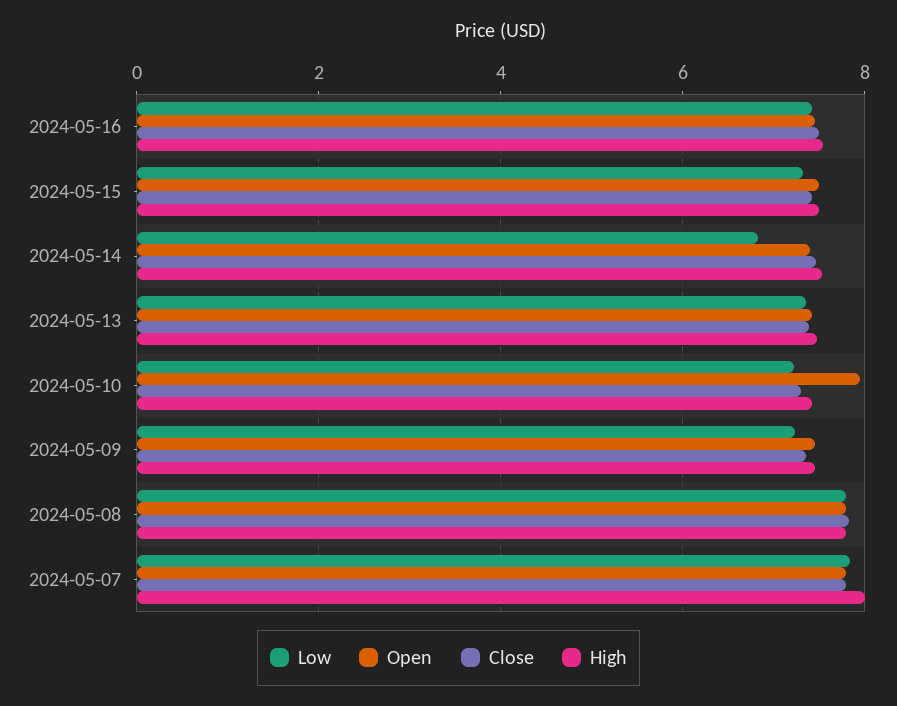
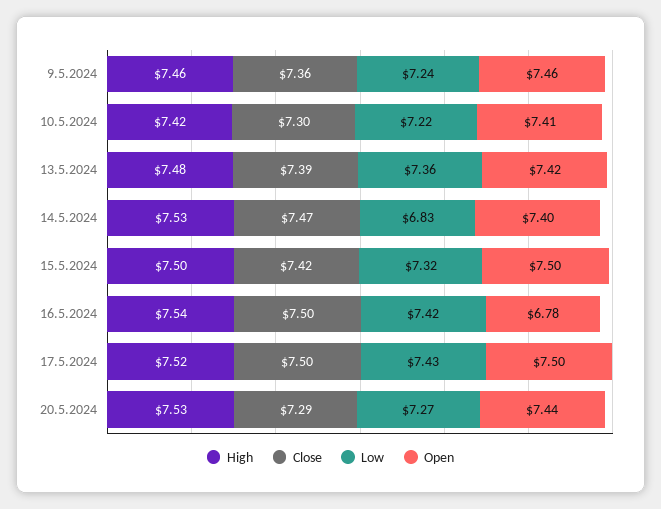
Open, 2024-05-16: 7.4 -> 6.78
Open, 2024-05-10: 8 -> 7.41
Low, 2024-05-08: 7.8 -> none
Open, 2024-05-08: 7.8 -> none
Close, 2024-05-08: 7.8 -> none
High, 2024-05-08: 7.8 -> none
Low, 2024-05-07: 7.8 -> none
Open, 2024-05-07: 7.8 -> none
Close, 2024-05-07: 7.8 -> none
High, 2024-05-07: 8 -> none
High, 17.5.2024: none -> 7.52
Close, 17.5.2024: none -> 7.5
Low, 17.5.2024: none -> 7.43
Open, 17.5.2024: none -> 7.5
High, 20.5.2024: none -> 7.53
Close, 20.5.2024: none -> 7.29
Low, 20.5.2024: none -> 7.27
Open, 20.5.2024: none -> 7.44

